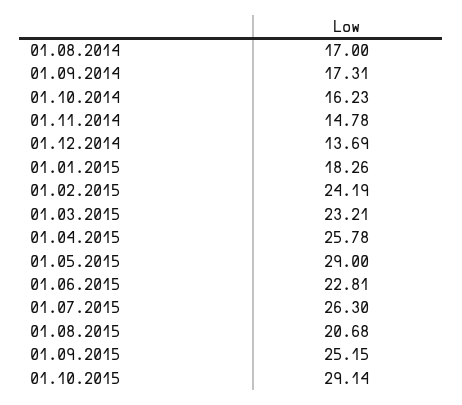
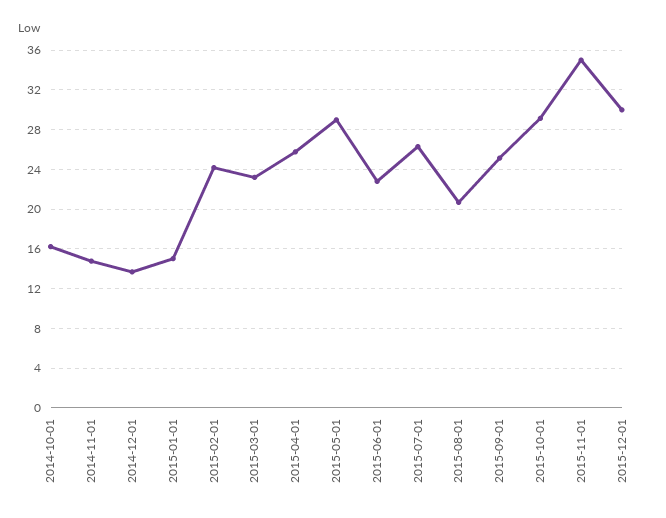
01.08.2014: 17 -> none
01.09.2014: 17.31 -> none
01.01.2015: 18.26 -> 15
2015-11-01: none -> 35
2015-12-01: none -> 30

